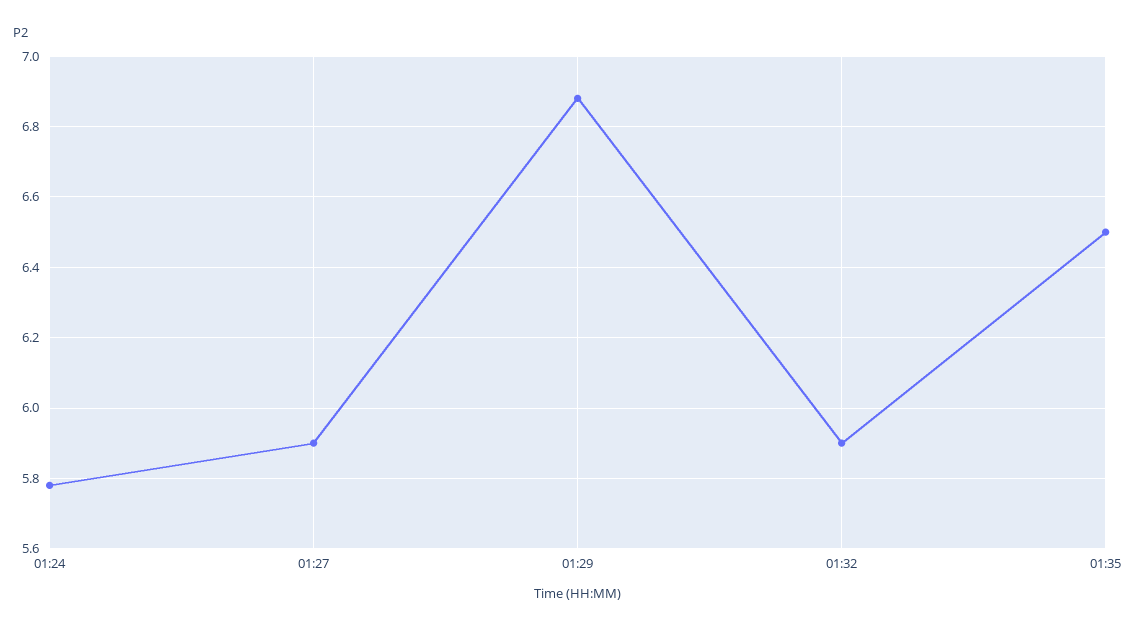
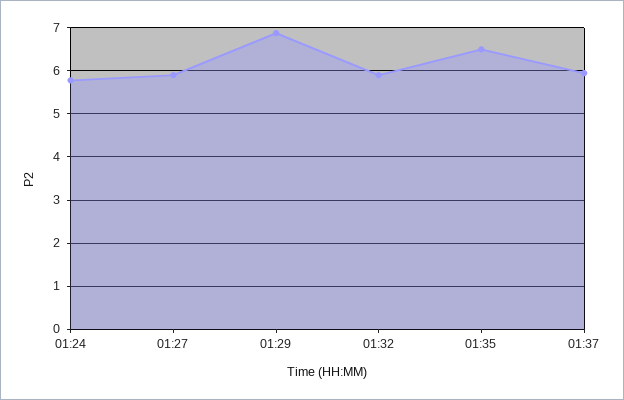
01:37: none -> 6

